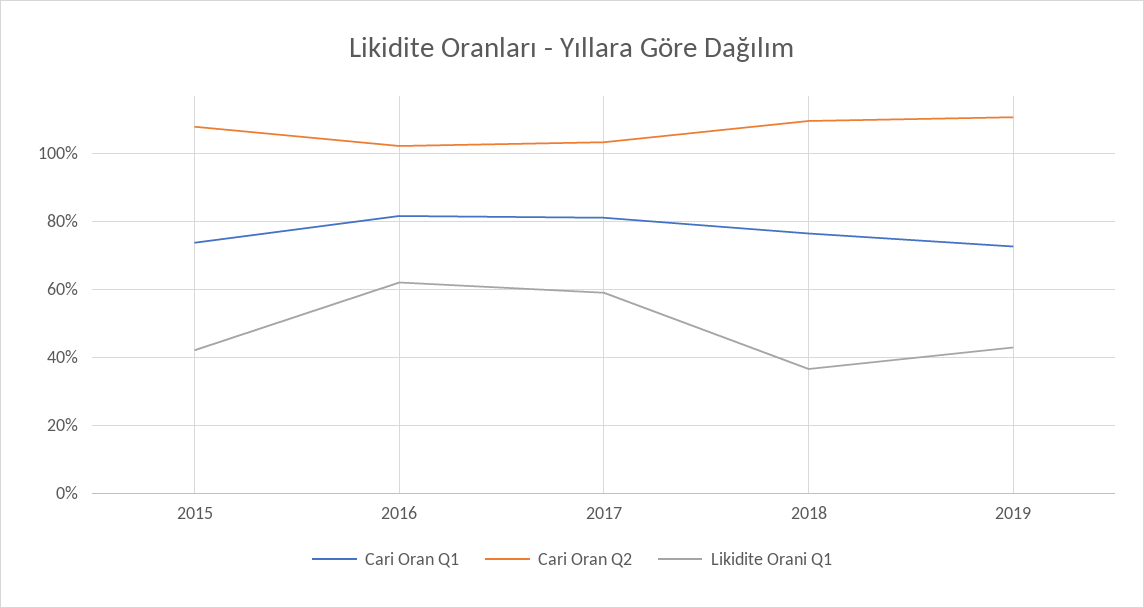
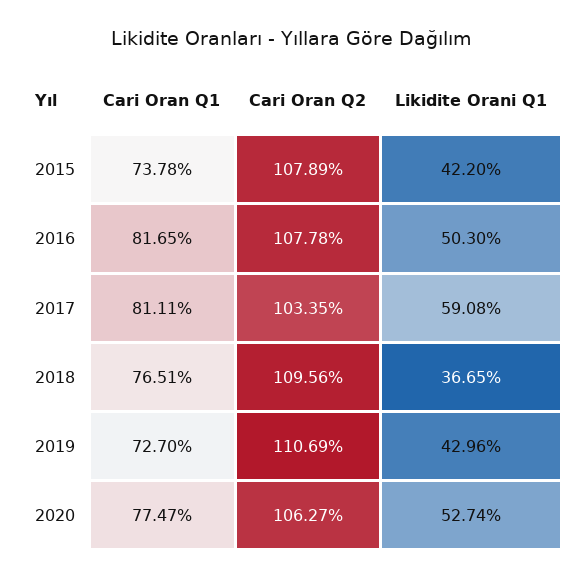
Cari Oran Q2, 2016: 102 -> 107.78
Likidite Orani Q1, 2016: 62 -> 50.3
Cari Oran Q1, 2020: none -> 77.47
Cari Oran Q2, 2020: none -> 106.27
Likidite Orani Q1, 2020: none -> 52.74

